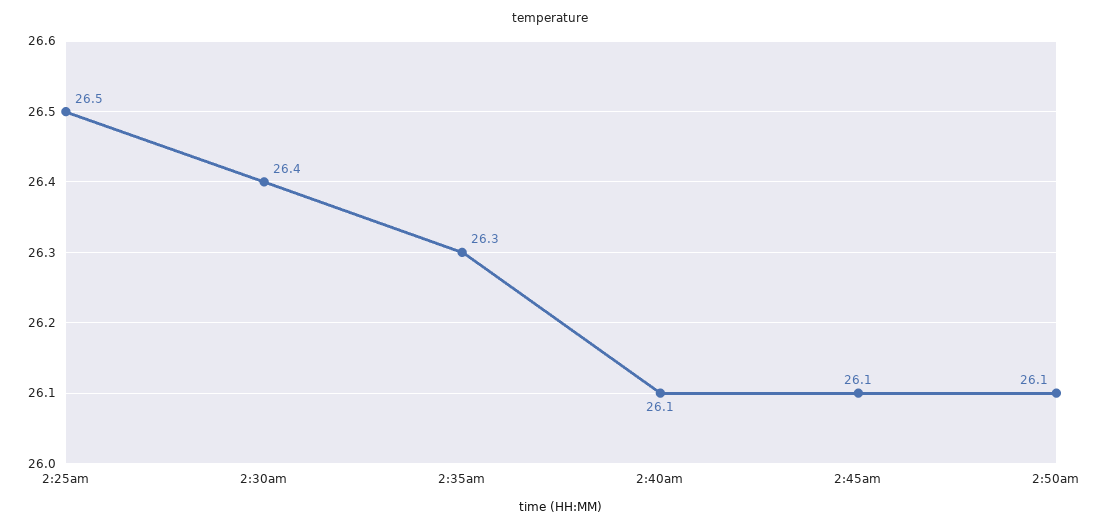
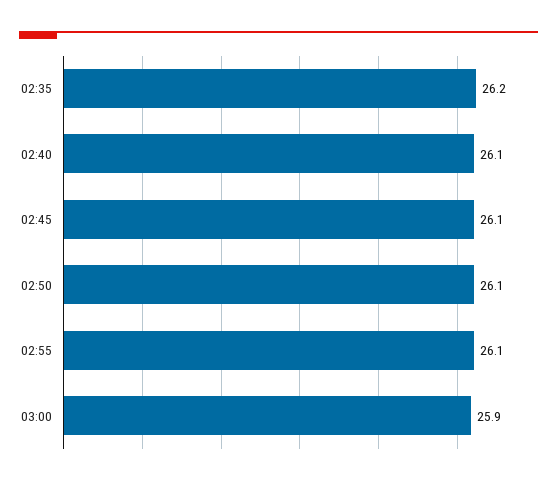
2:25am: 26.5 -> none
2:30am: 26.4 -> none
2:35am: 26.3 -> 26.2
02:55: none -> 26.1
03:00: none -> 25.9

